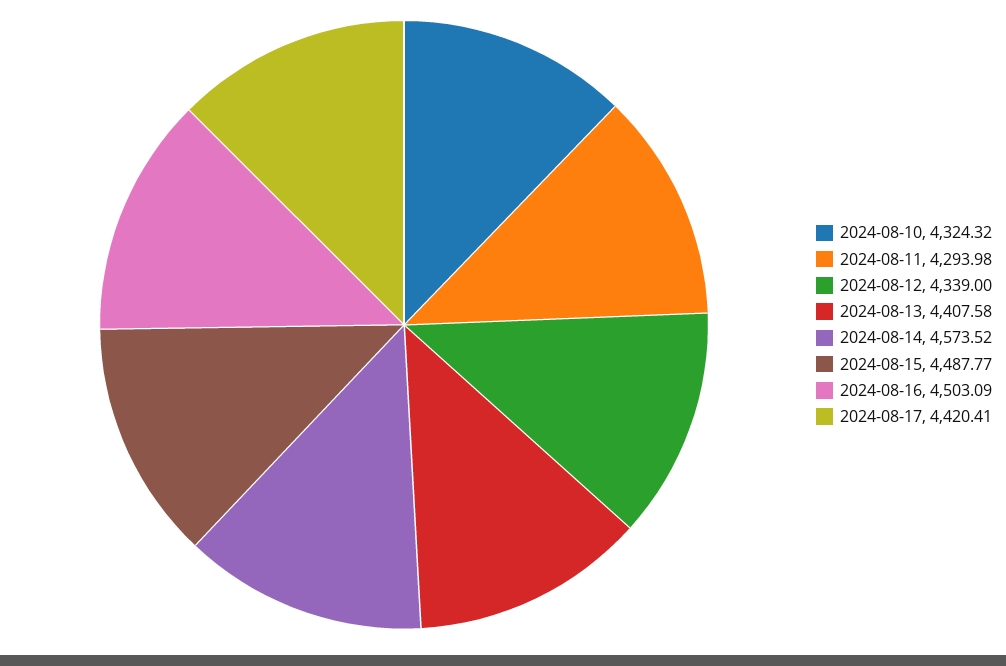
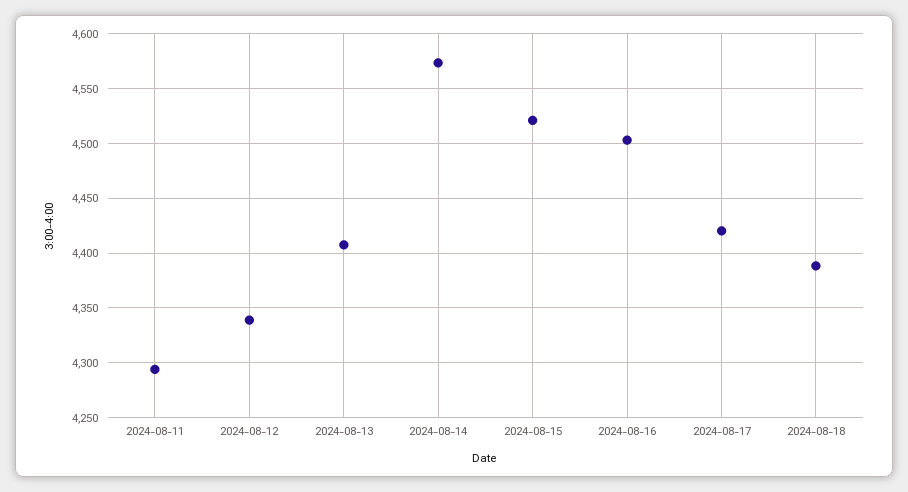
2024-08-10: 4324.32 -> none
2024-08-15: 4487.77 -> 4520
2024-08-18: none -> 4390

